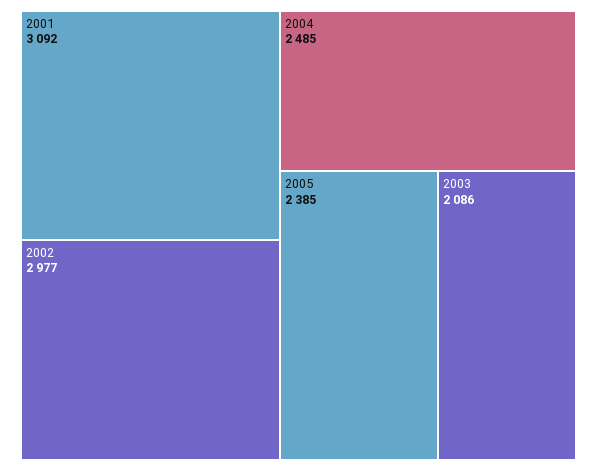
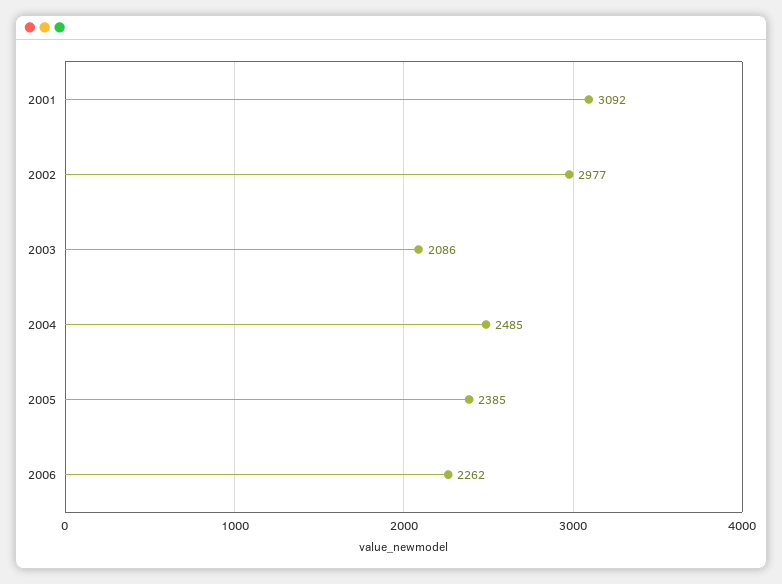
2006: none -> 2262

